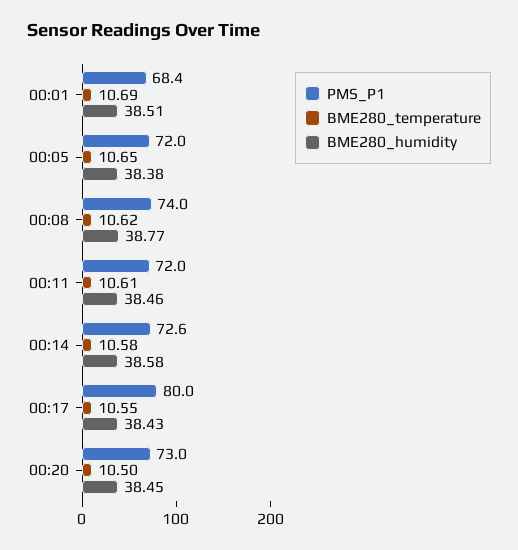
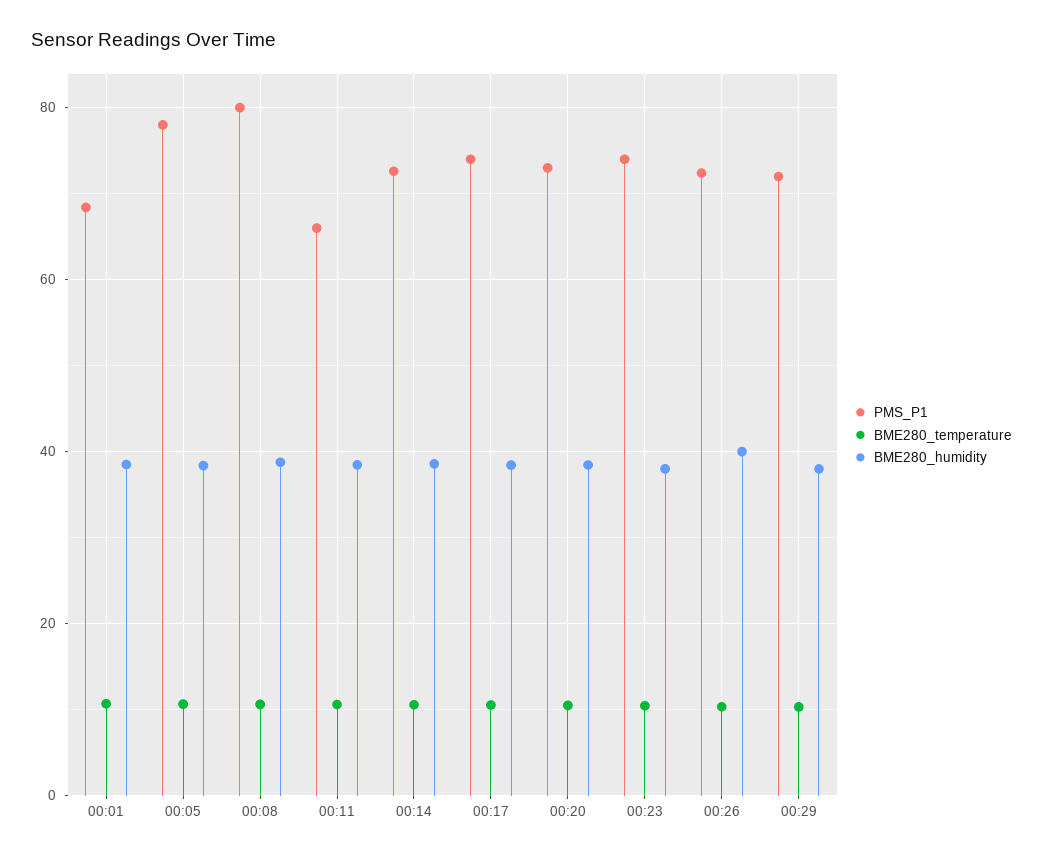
PMS_P1, 00:05: 72 -> 78
PMS_P1, 00:08: 74 -> 80
PMS_P1, 00:11: 72 -> 66
PMS_P1, 00:17: 80 -> 74
PMS_P1, 00:23: none -> 74
BME280_temperature, 00:23: none -> 10
BME280_humidity, 00:23: none -> 38
PMS_P1, 00:26: none -> 72
BME280_temperature, 00:26: none -> 10
BME280_humidity, 00:26: none -> 40
PMS_P1, 00:29: none -> 72
BME280_temperature, 00:29: none -> 10
BME280_humidity, 00:29: none -> 38

